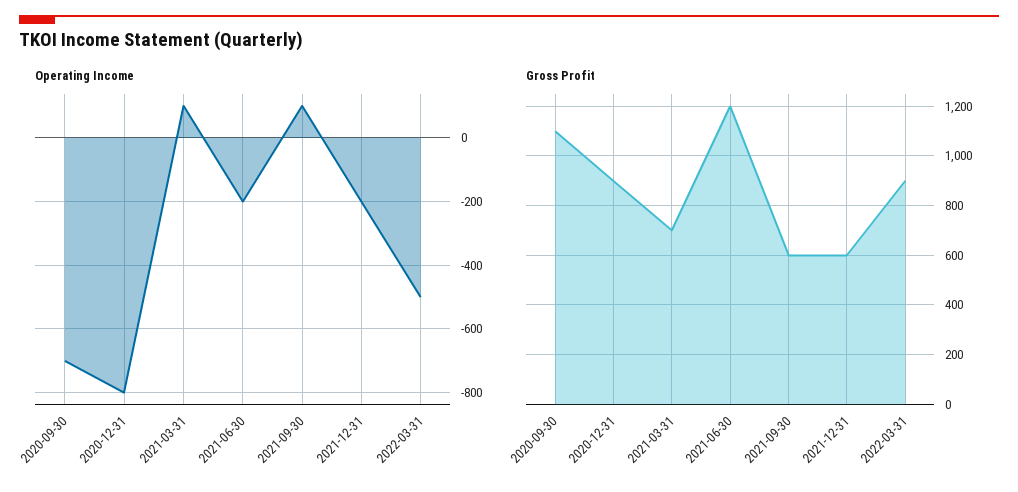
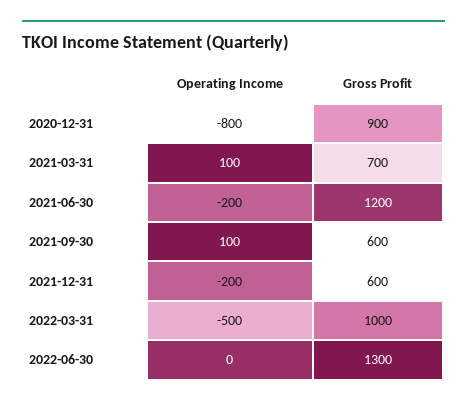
Operating Income, 2020-09-30: -700 -> none
Gross Profit, 2020-09-30: 1100 -> none
Gross Profit, 2022-03-31: 900 -> 1000
Operating Income, 2022-06-30: none -> 0
Gross Profit, 2022-06-30: none -> 1300

